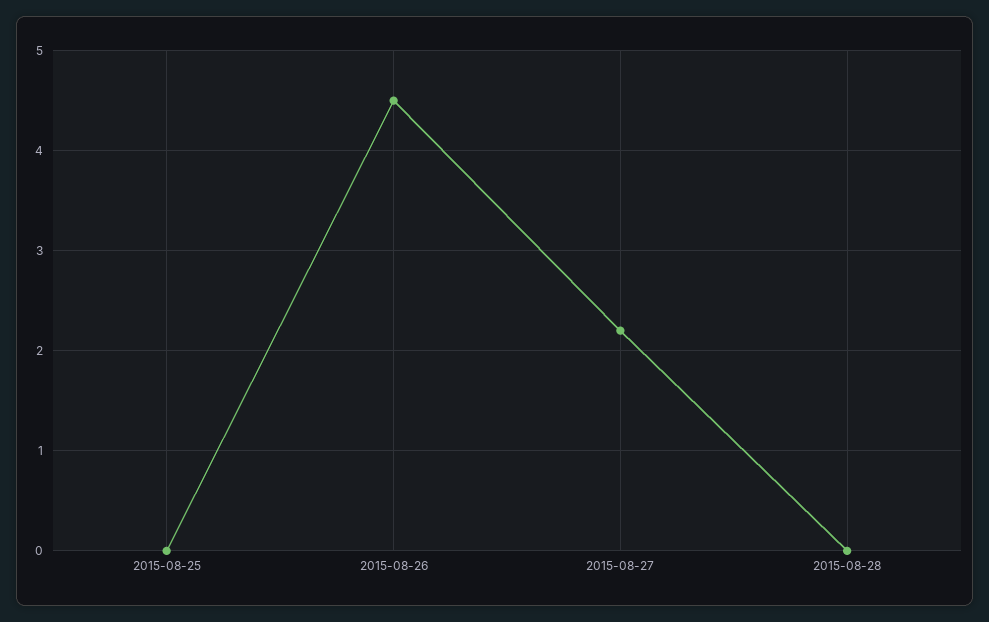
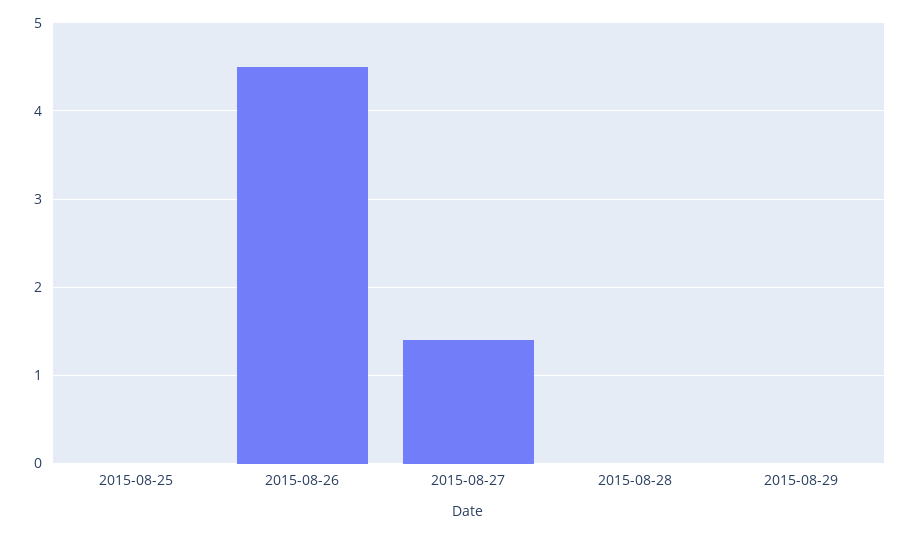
2015-08-27: 2.2 -> 1.4
2015-08-29: none -> 0

